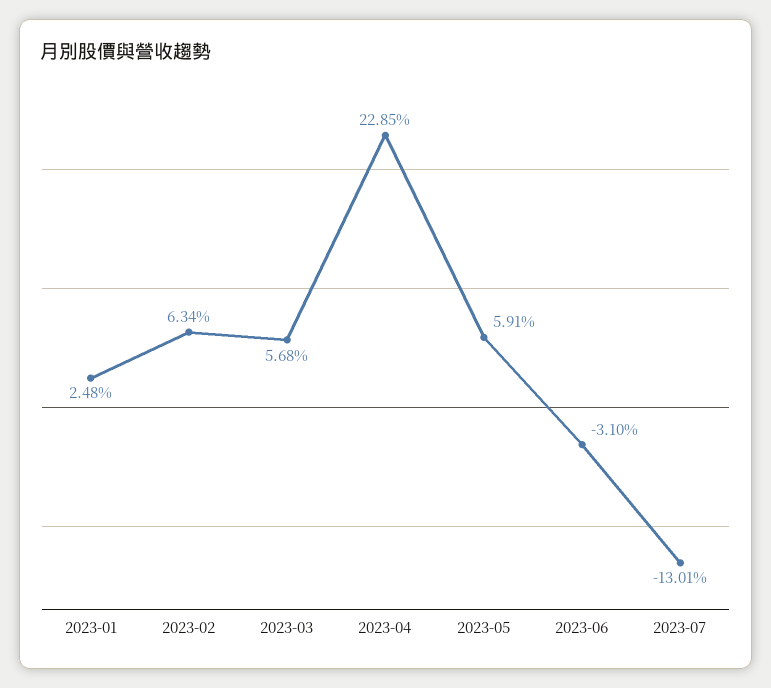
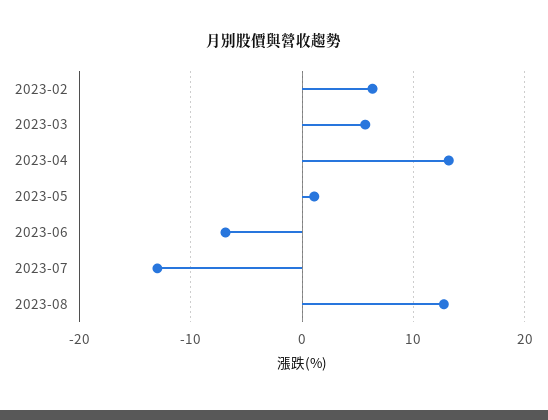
2023-01: 2.48 -> none
2023-04: 22.85 -> 13
2023-05: 5.91 -> 1
2023-06: -3.1 -> -7
2023-08: none -> 13

